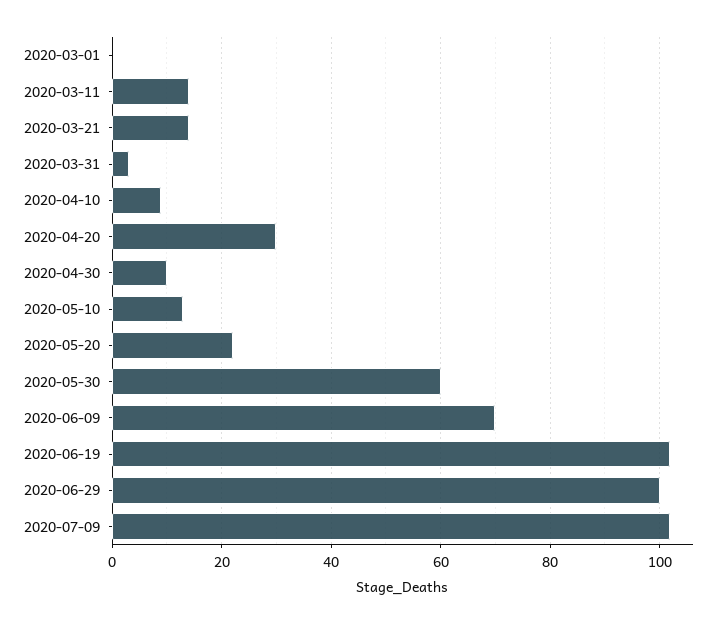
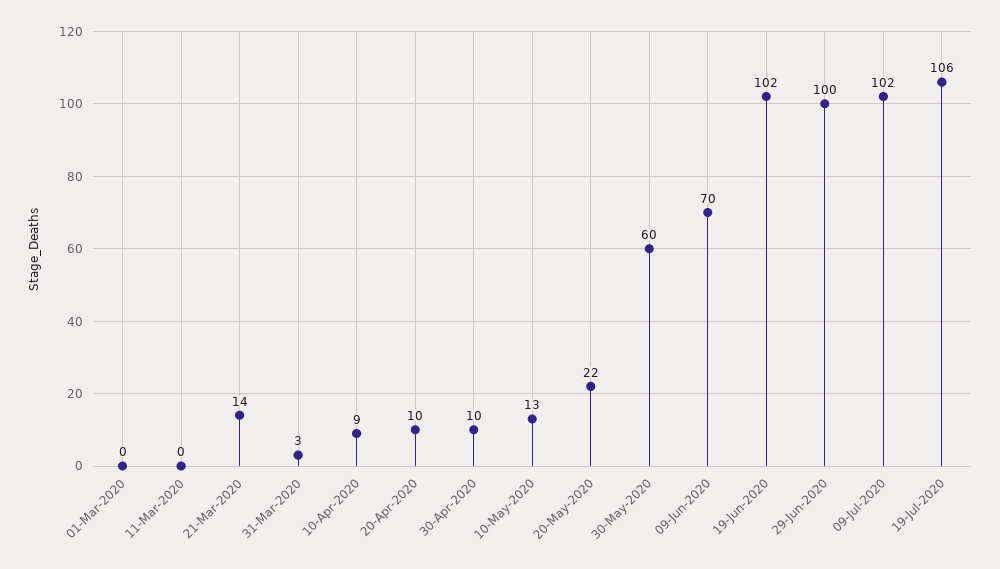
2020-03-11: 15 -> 0
2020-04-20: 30 -> 10
19-Jul-2020: none -> 106

